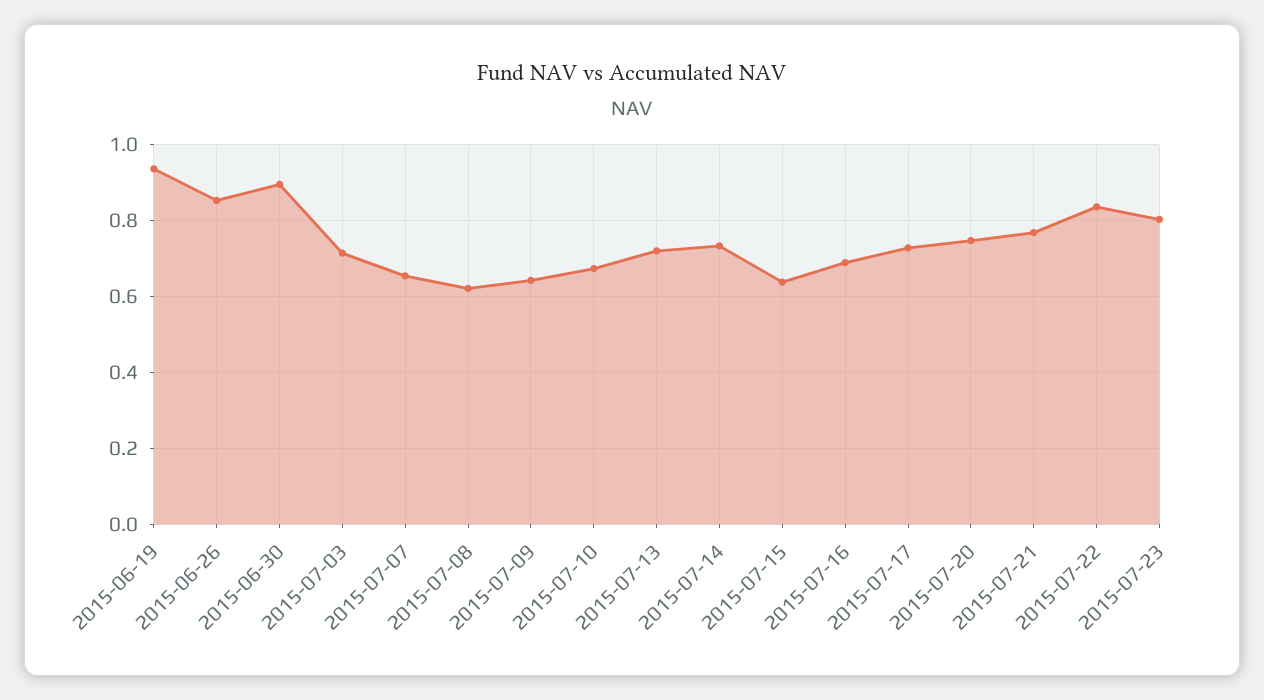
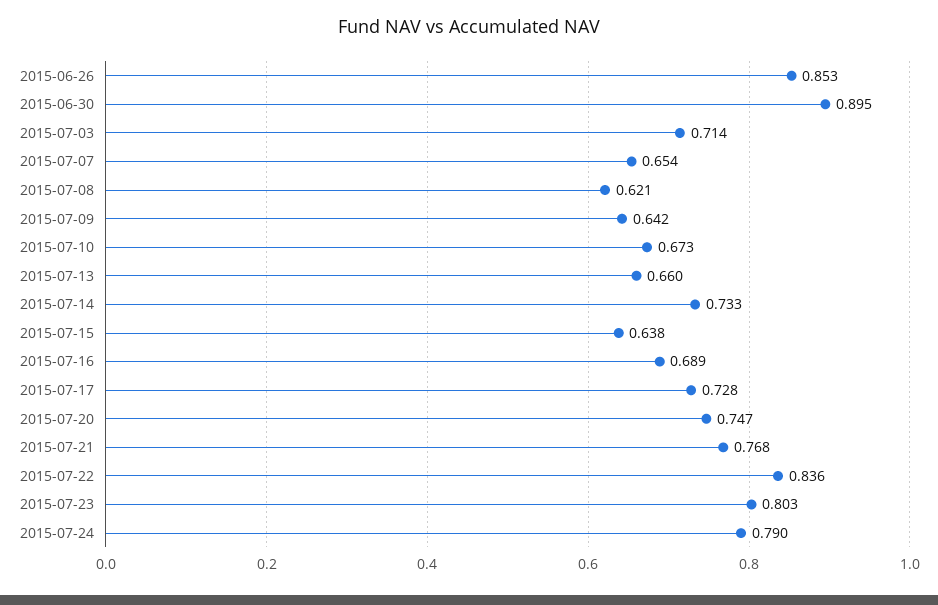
2015-06-19: 0.94 -> none
2015-07-13: 0.72 -> 0.66
2015-07-24: none -> 0.79

